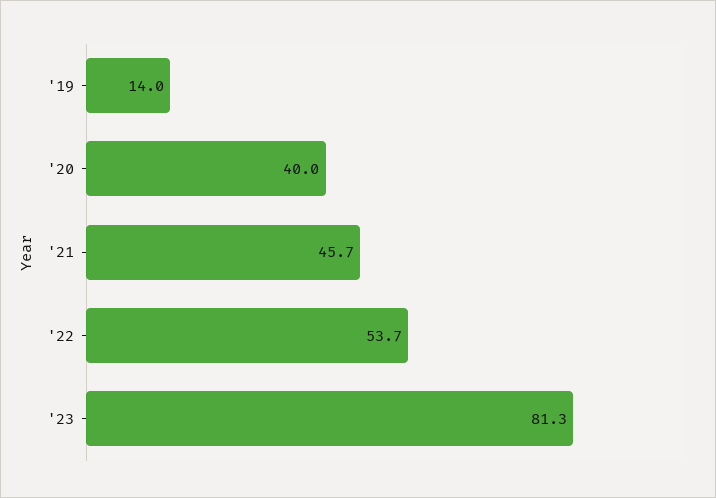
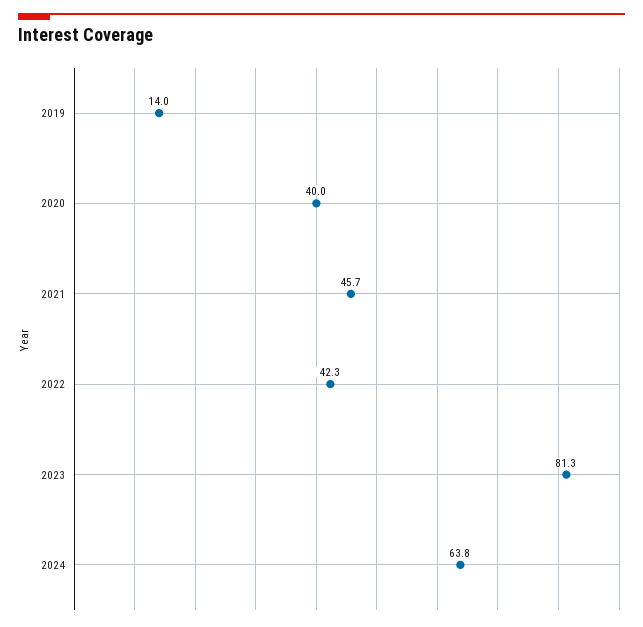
'22: 53.7 -> 42.3
2024: none -> 63.8

